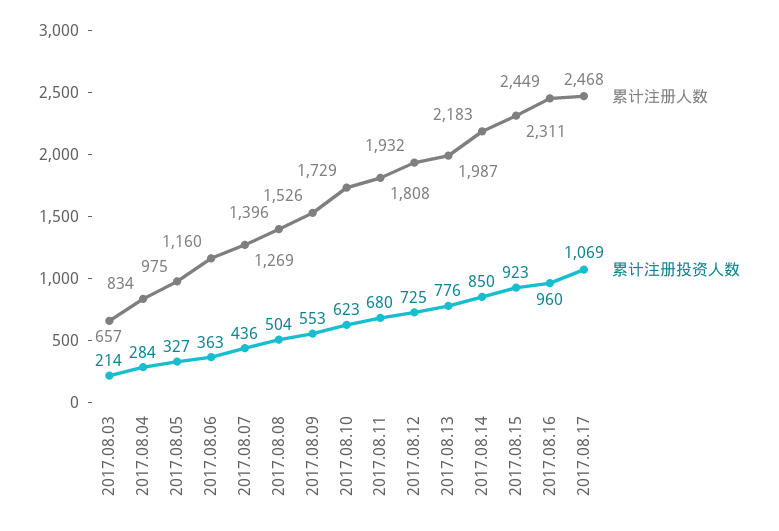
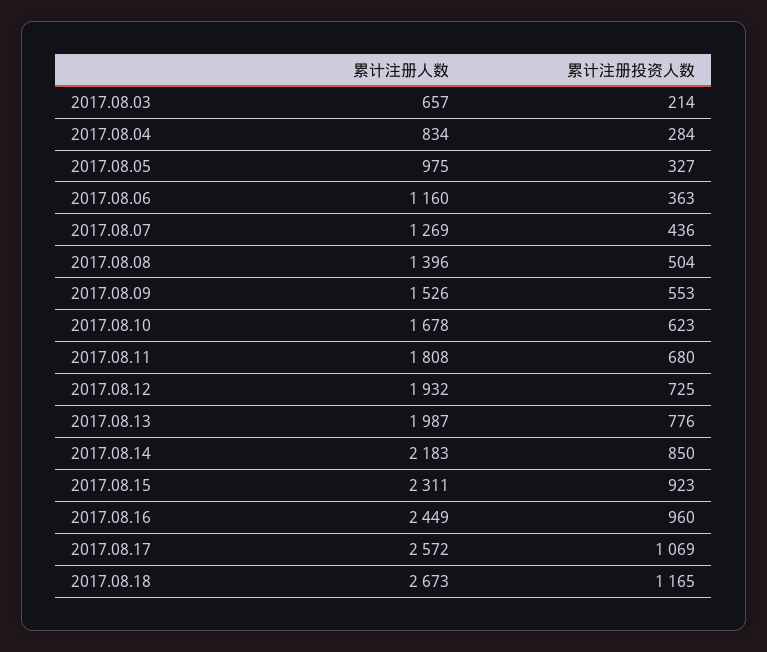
累计注册人数, 2017.08.10: 1729 -> 1678
累计注册人数, 2017.08.17: 2468 -> 2572
累计注册人数, 2017.08.18: none -> 2673
累计注册投资人数, 2017.08.18: none -> 1165

